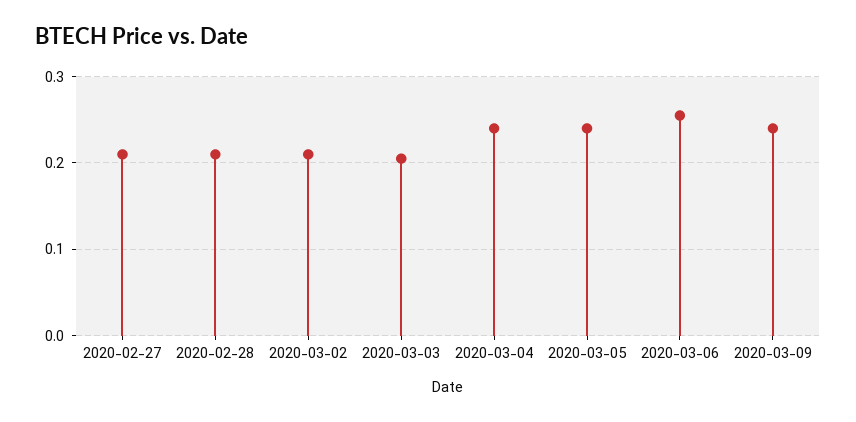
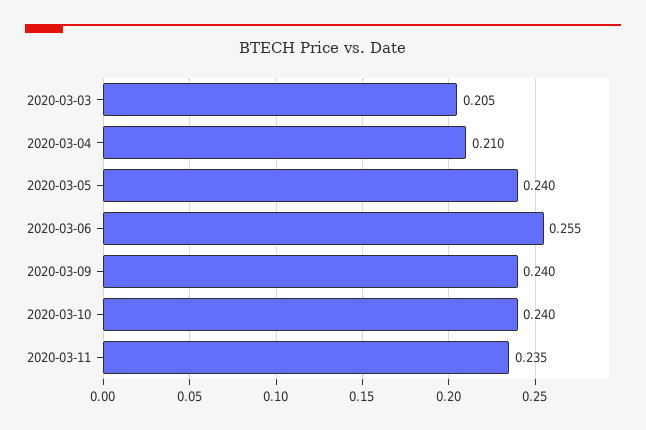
2020-02-27: 0.21 -> none
2020-02-28: 0.21 -> none
2020-03-02: 0.21 -> none
2020-03-04: 0.24 -> 0.21
2020-03-10: none -> 0.24
2020-03-11: none -> 0.235

